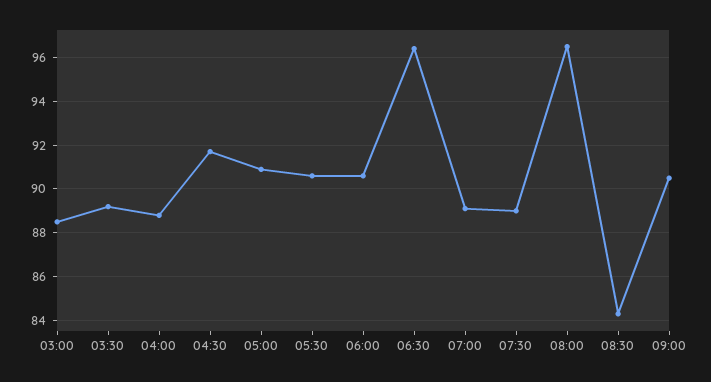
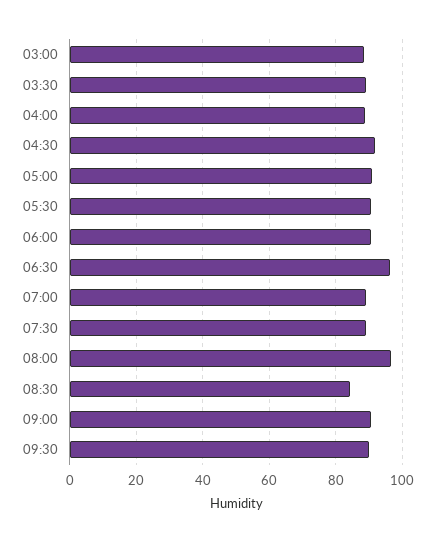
09:30: none -> 90

